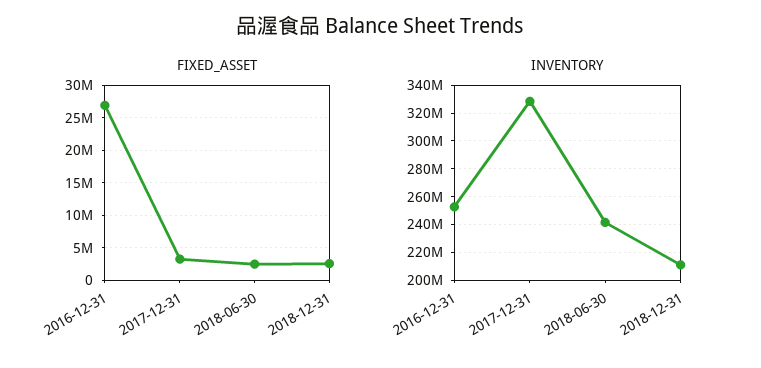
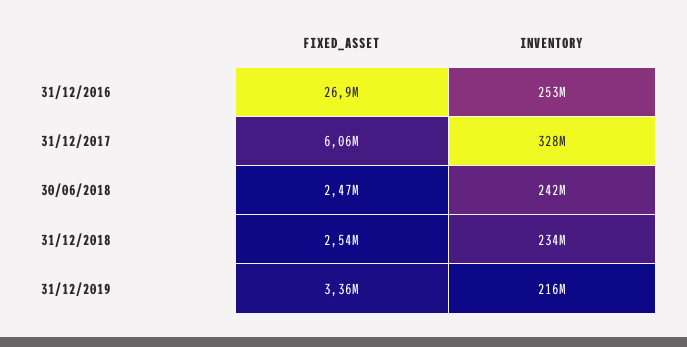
FIXED_ASSET, 2017-12-31: 3000000 -> 6060000
INVENTORY, 2018-12-31: 210000000 -> 234000000
FIXED_ASSET, 31/12/2019: none -> 3360000
INVENTORY, 31/12/2019: none -> 216000000

